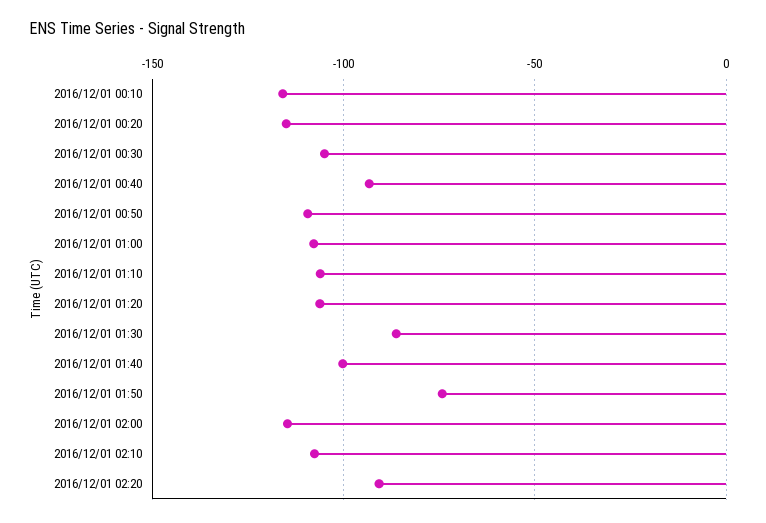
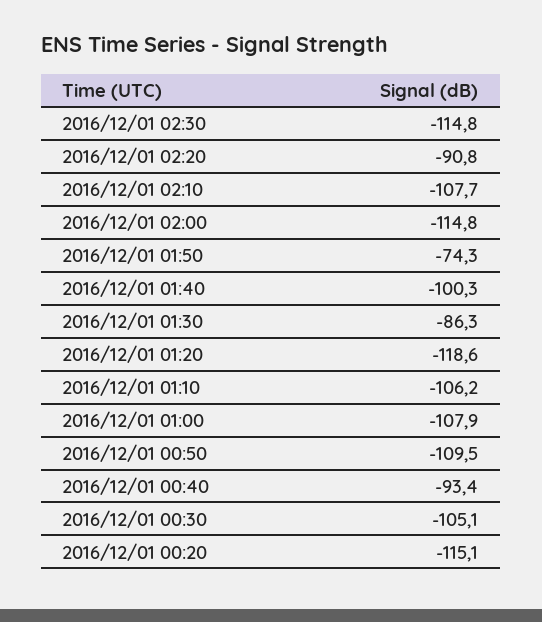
2016/12/01 00:10: -115 -> none
2016/12/01 01:20: -105 -> -118.6
2016/12/01 02:30: none -> -114.8

